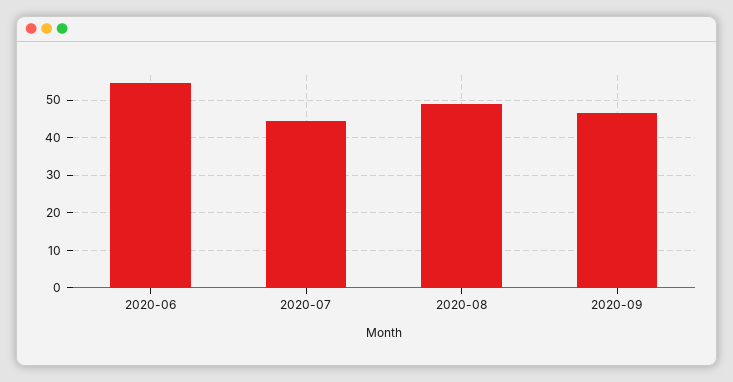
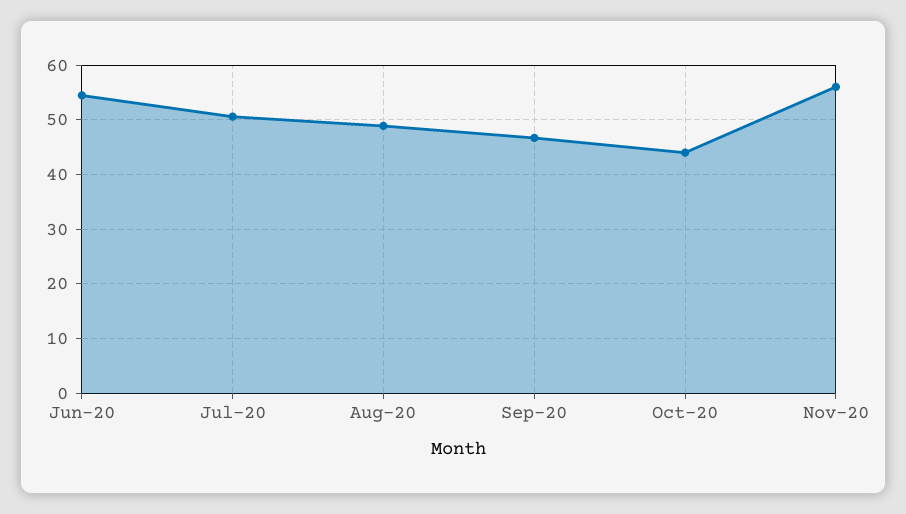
2020-07: 44 -> 50
Oct-20: none -> 44
Nov-20: none -> 56

